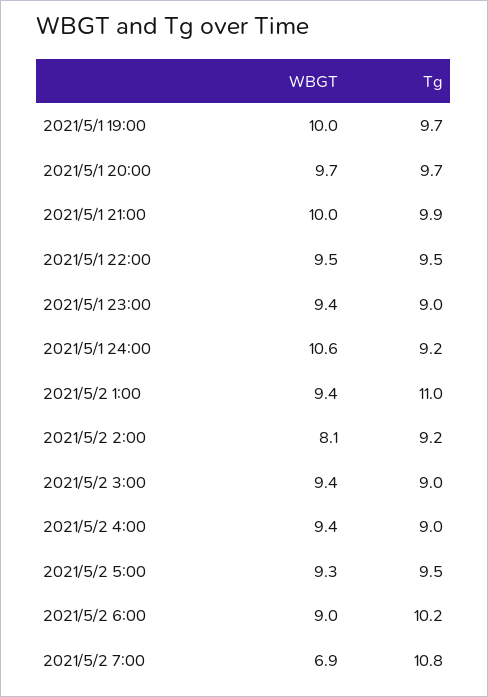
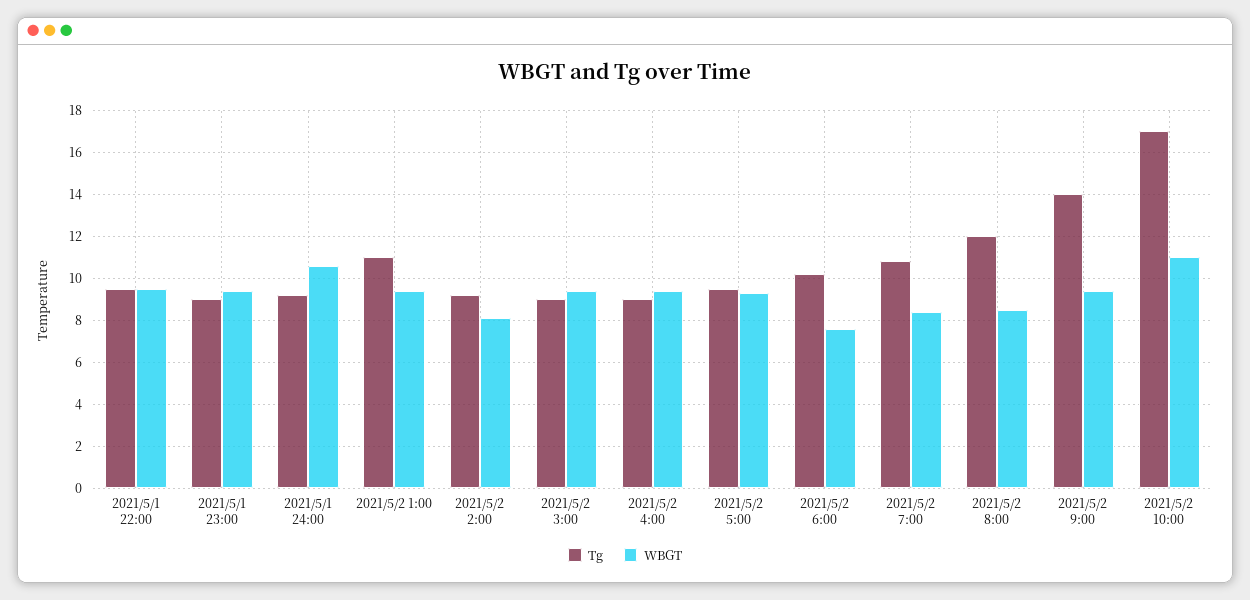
WBGT, 2021/5/1 19:00: 10 -> none
Tg, 2021/5/1 19:00: 9.7 -> none
WBGT, 2021/5/1 20:00: 9.7 -> none
Tg, 2021/5/1 20:00: 9.7 -> none
WBGT, 2021/5/1 21:00: 10 -> none
Tg, 2021/5/1 21:00: 9.9 -> none
WBGT, 2021/5/2 6:00: 9 -> 7.5
WBGT, 2021/5/2 7:00: 6.9 -> 8.5
Tg, 2021/5/2 8:00: none -> 12
WBGT, 2021/5/2 8:00: none -> 8.5
Tg, 2021/5/2 9:00: none -> 14
WBGT, 2021/5/2 9:00: none -> 9.5
Tg, 2021/5/2 10:00: none -> 17
WBGT, 2021/5/2 10:00: none -> 11

